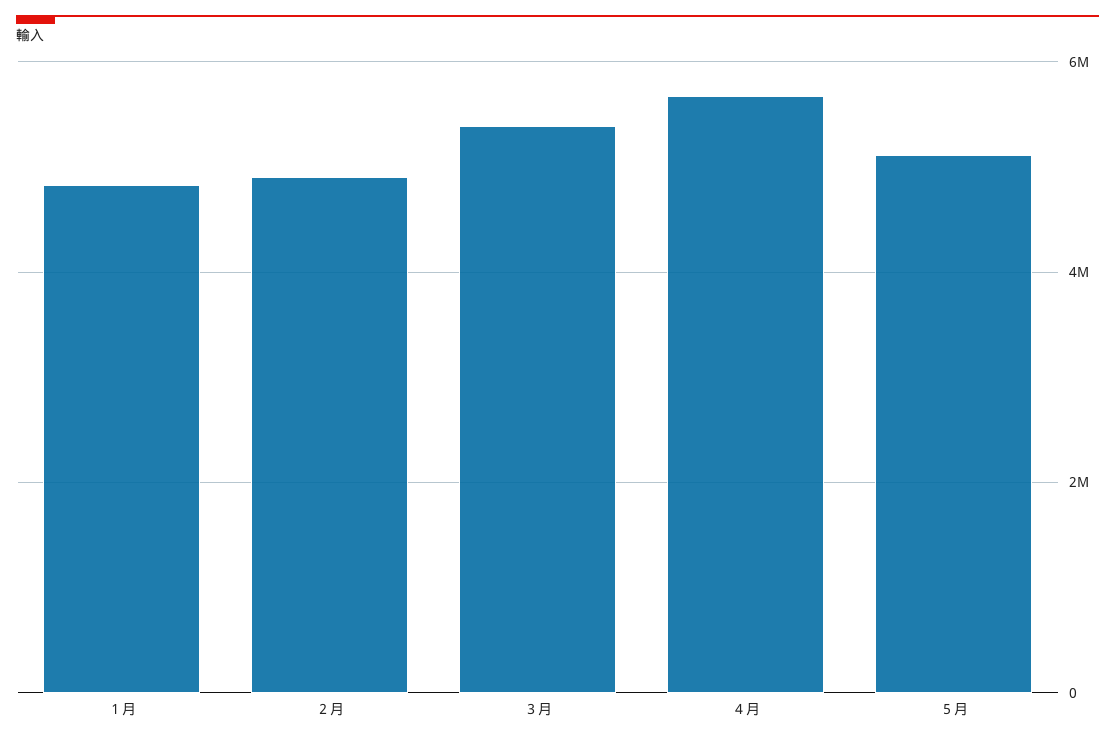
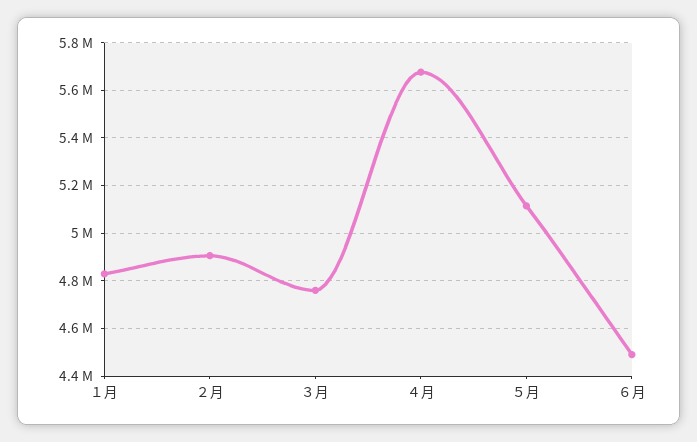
３月: 5400000 -> 4750000
６月: none -> 4500000

